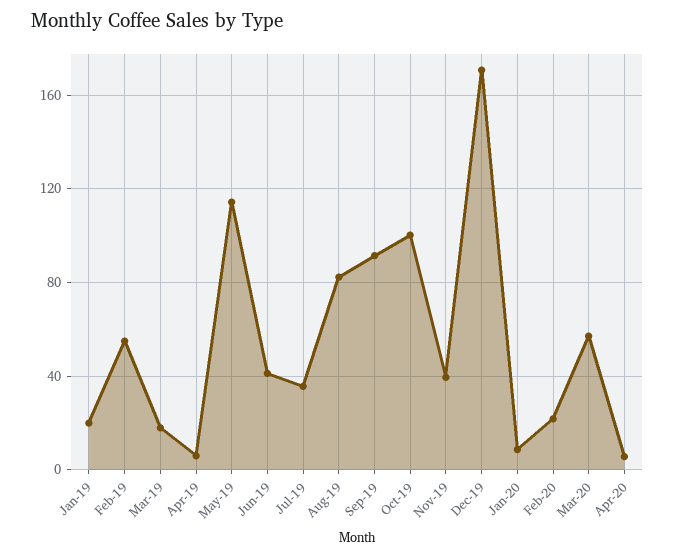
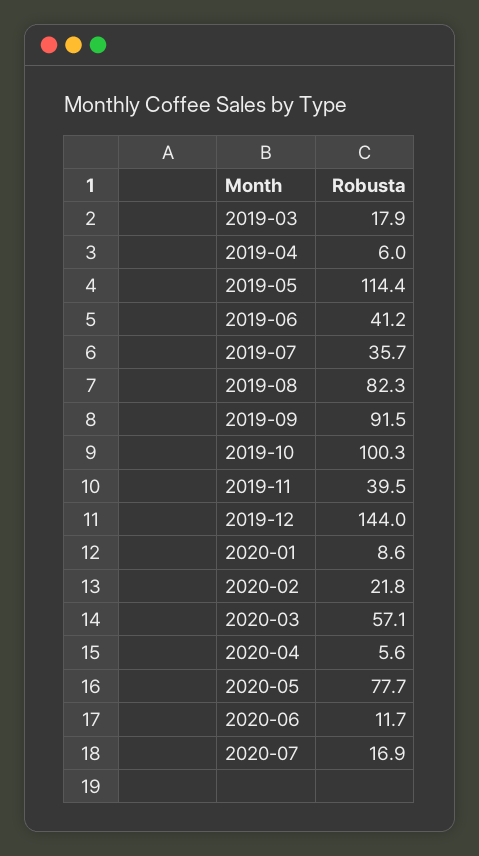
Jan-19: 20 -> none
Feb-19: 55 -> none
Dec-19: 170 -> 144
2020-05: none -> 77.7
2020-06: none -> 11.7
2020-07: none -> 16.9

